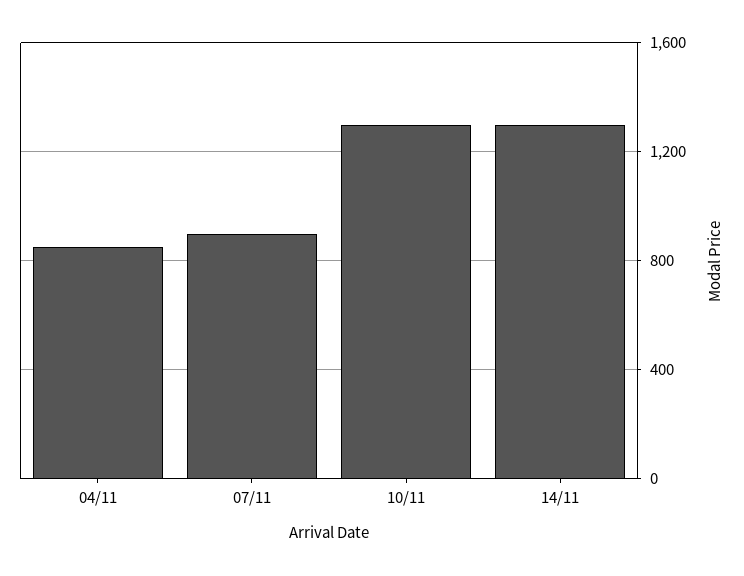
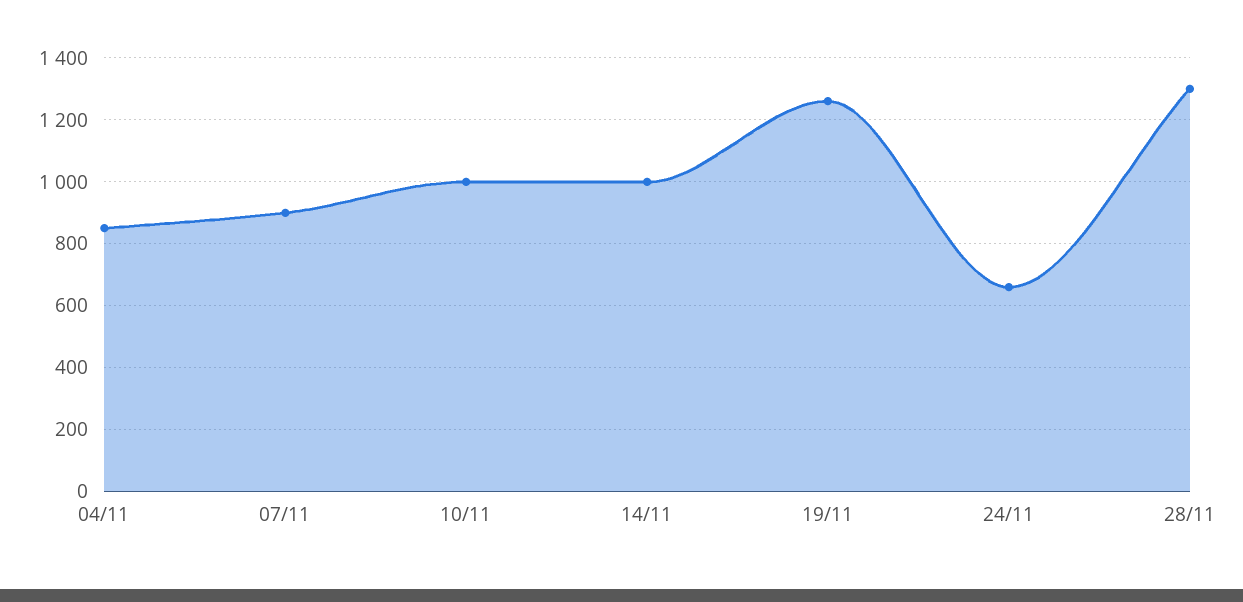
10/11: 1300 -> 1000
14/11: 1300 -> 1000
19/11: none -> 1260
24/11: none -> 660
28/11: none -> 1300

